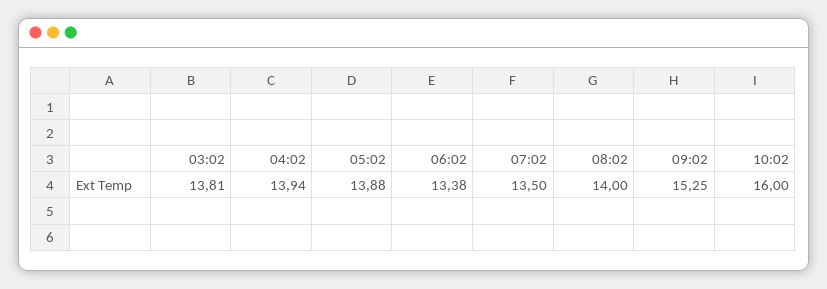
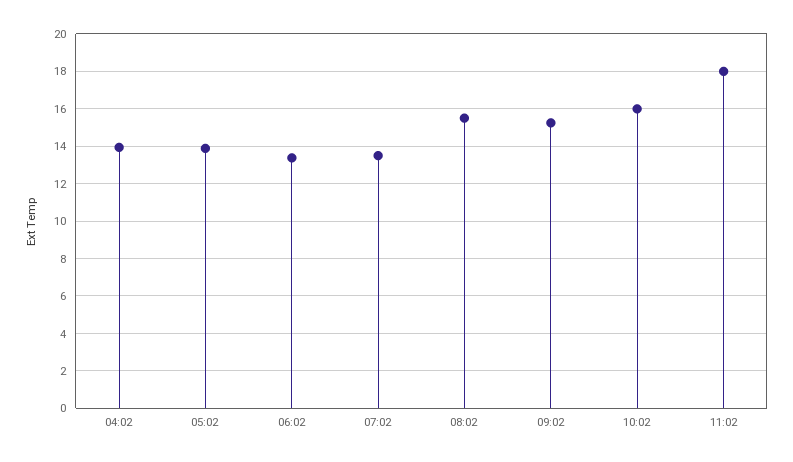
03:02: 13.81 -> none
08:02: 14 -> 15.5
11:02: none -> 18

